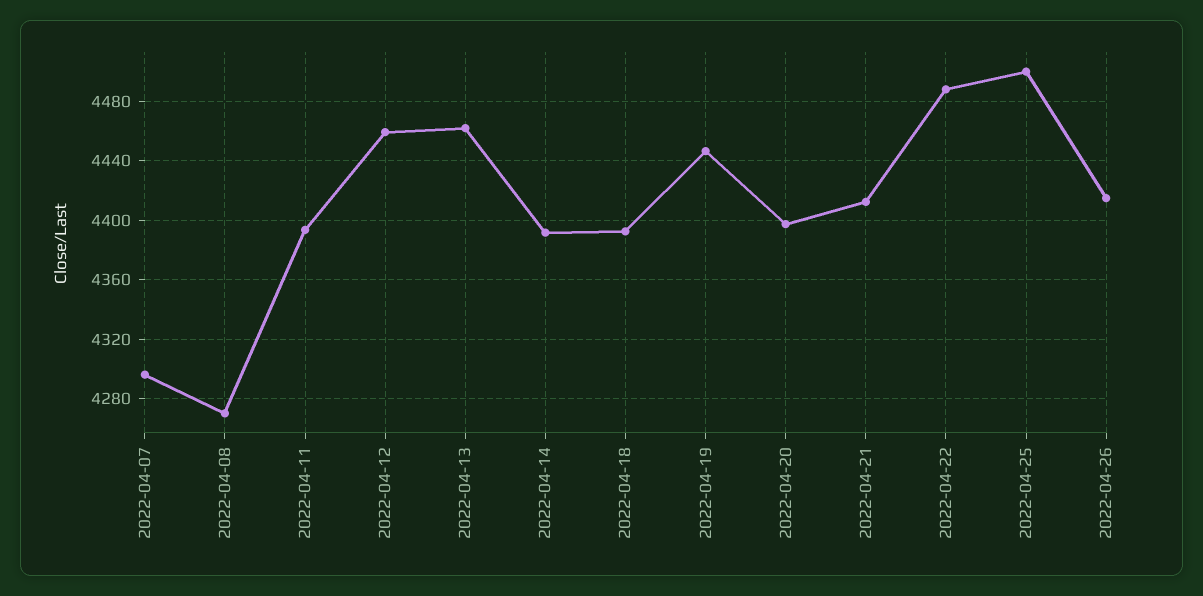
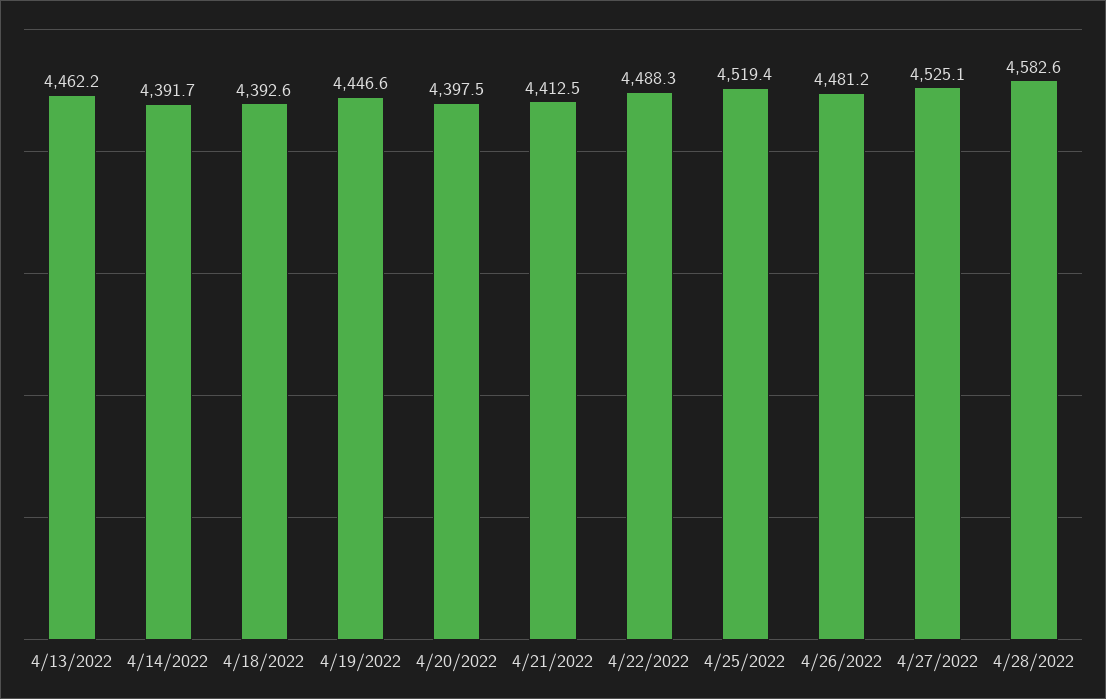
2022-04-07: 4295 -> none
2022-04-08: 4270 -> none
2022-04-11: 4395 -> none
2022-04-12: 4460 -> none
2022-04-25: 4500 -> 4519.4
2022-04-26: 4415 -> 4481.2
4/27/2022: none -> 4525.1
4/28/2022: none -> 4582.6

